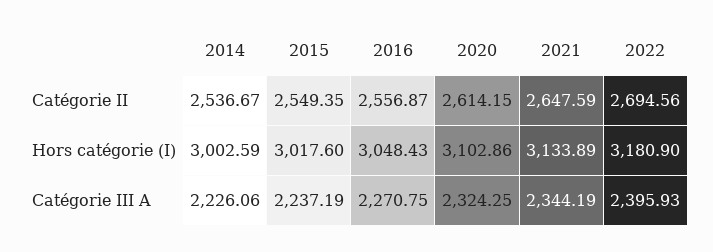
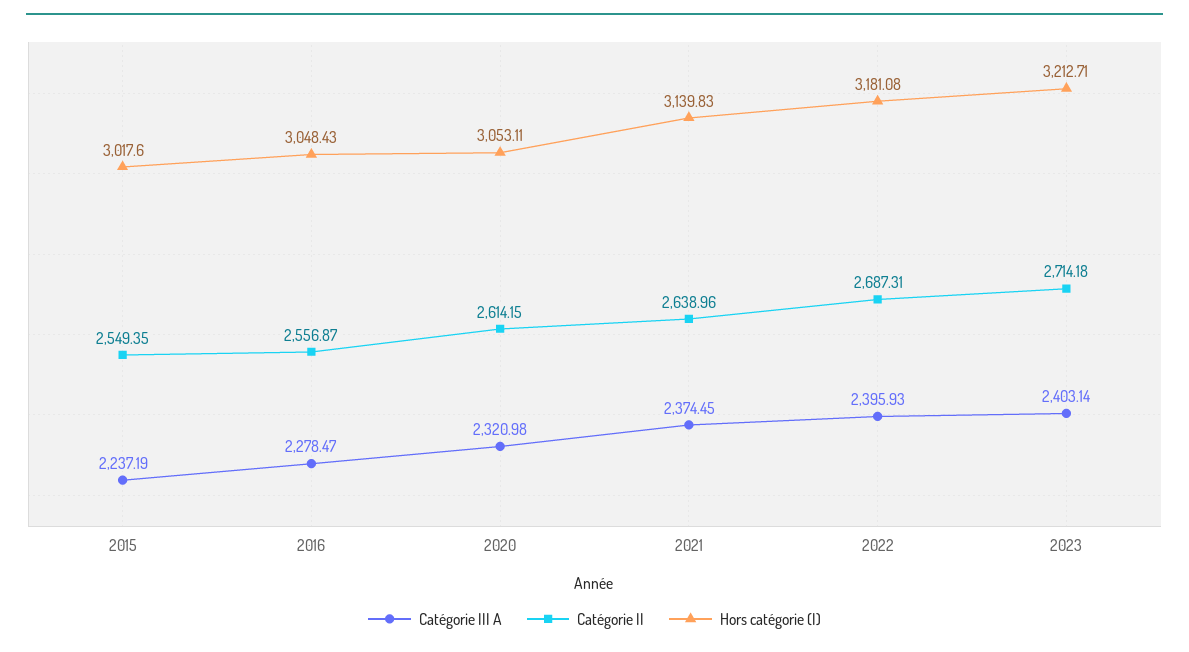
Catégorie II, 2014: 2536.67 -> none
Catégorie II, 2021: 2647.59 -> 2638.96
Catégorie II, 2022: 2694.56 -> 2687.31
Hors catégorie (I), 2014: 3002.59 -> none
Hors catégorie (I), 2020: 3102.86 -> 3053.11
Hors catégorie (I), 2021: 3133.89 -> 3139.83
Hors catégorie (I), 2022: 3180.9 -> 3181.08
Catégorie III A, 2014: 2226.06 -> none
Catégorie III A, 2016: 2270.75 -> 2278.47
Catégorie III A, 2020: 2324.25 -> 2320.98
Catégorie III A, 2021: 2344.19 -> 2374.45
Catégorie III A, 2023: none -> 2403.14
Catégorie II, 2023: none -> 2714.18
Hors catégorie (I), 2023: none -> 3212.71

